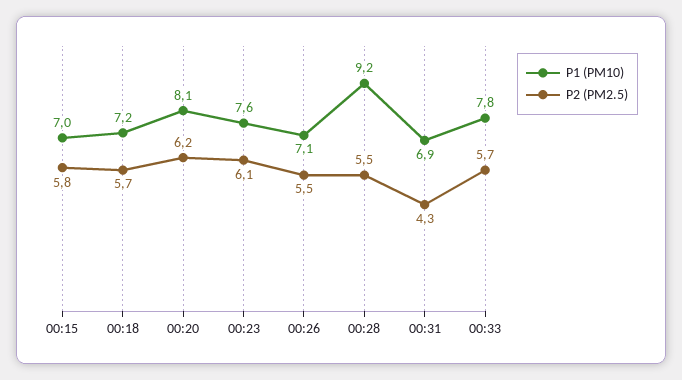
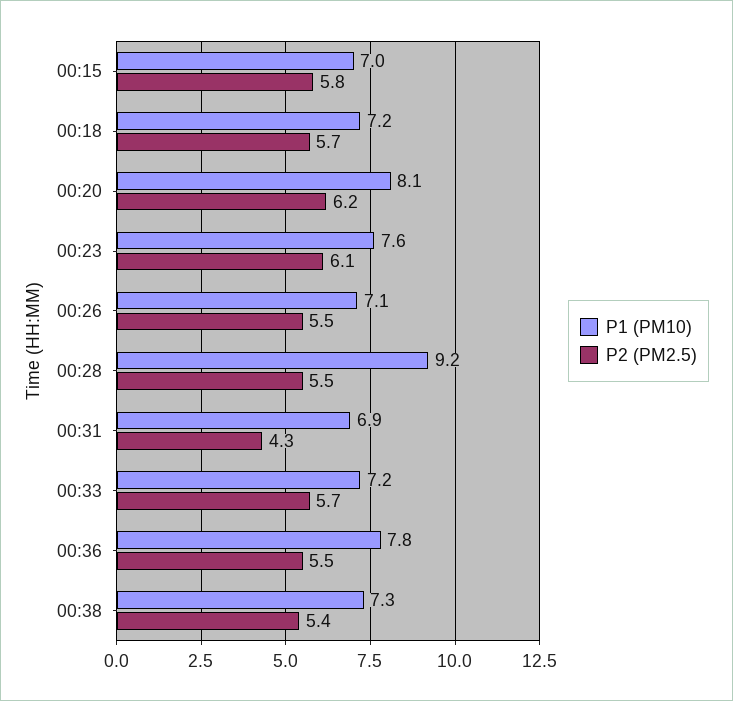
P1 (PM10), 00:33: 7.8 -> 7.2
P1 (PM10), 00:36: none -> 7.8
P2 (PM2.5), 00:36: none -> 5.5
P1 (PM10), 00:38: none -> 7.3
P2 (PM2.5), 00:38: none -> 5.4

